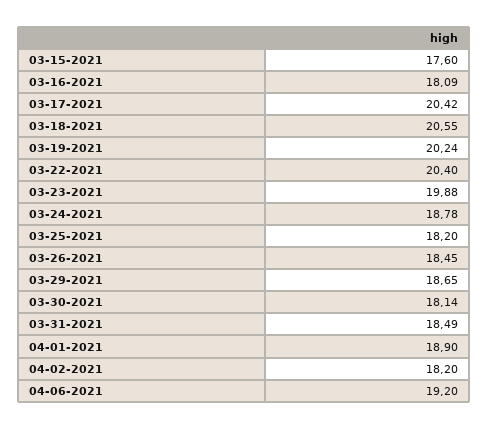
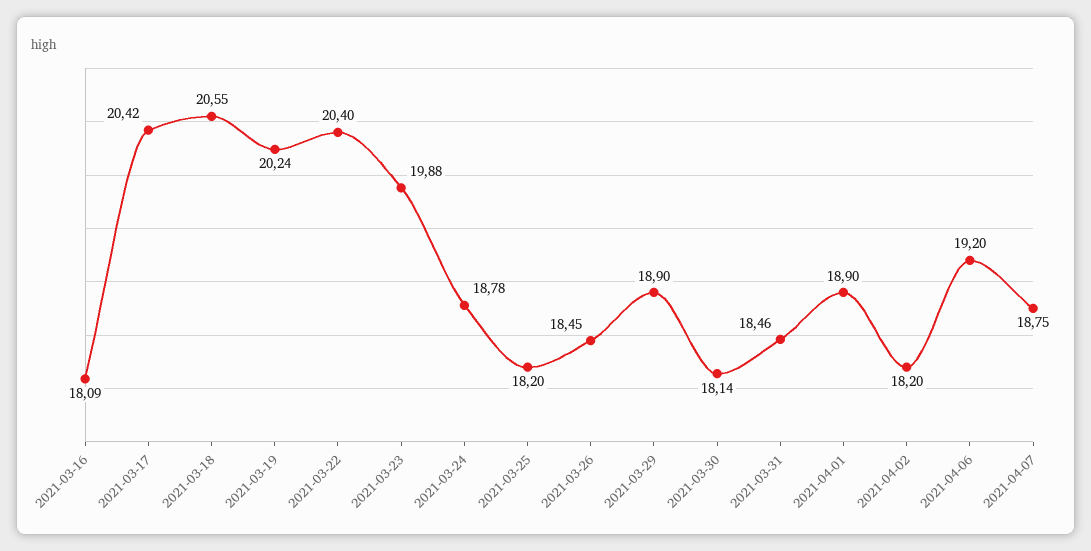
03-15-2021: 17.6 -> none
03-29-2021: 18.65 -> 18.9
03-31-2021: 18.49 -> 18.46
2021-04-07: none -> 18.75

